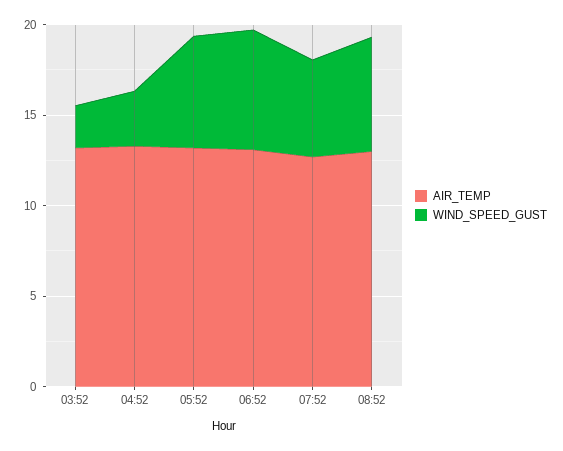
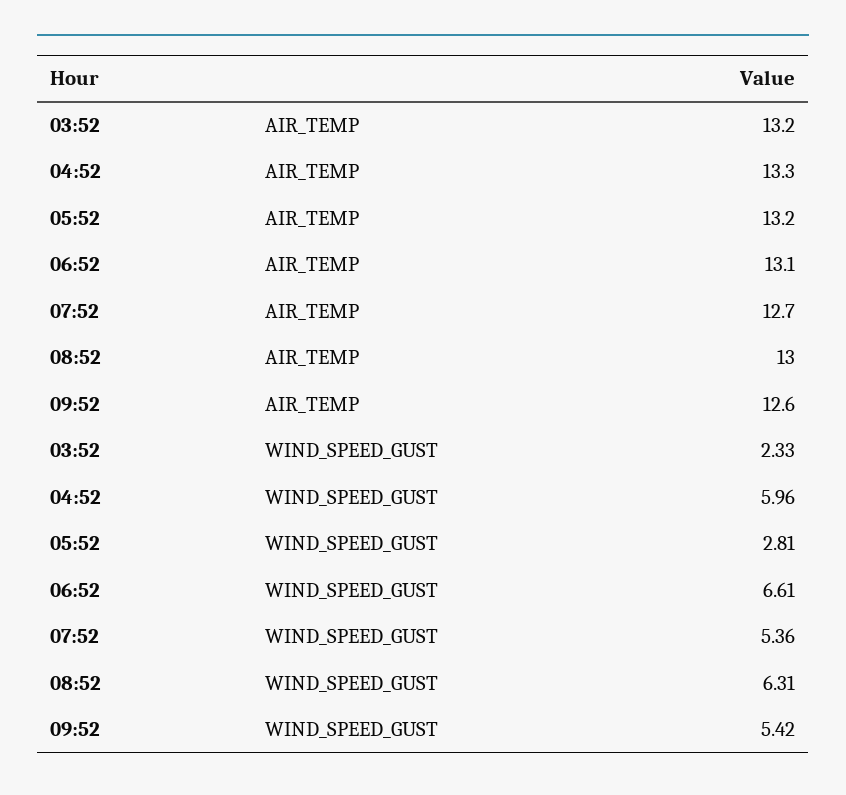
WIND_SPEED_GUST, 04:52: 3 -> 5.96
WIND_SPEED_GUST, 05:52: 6 -> 2.81
AIR_TEMP, 09:52: none -> 12.6
WIND_SPEED_GUST, 09:52: none -> 5.42

